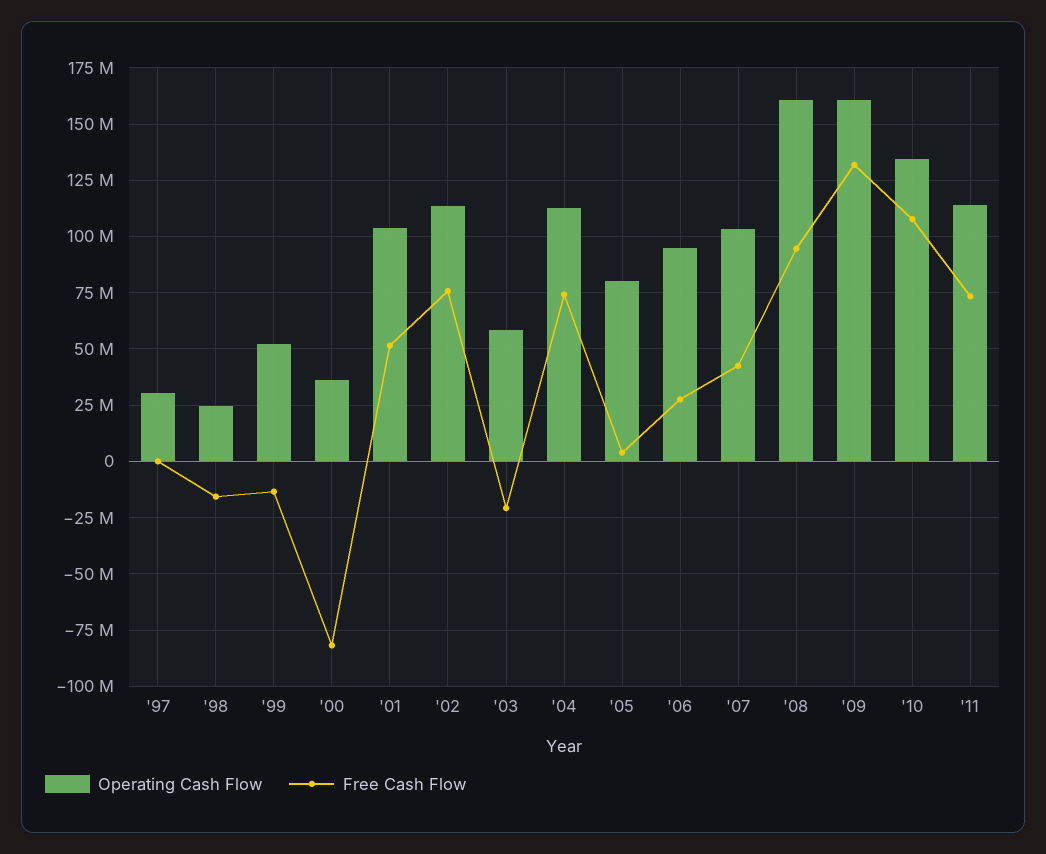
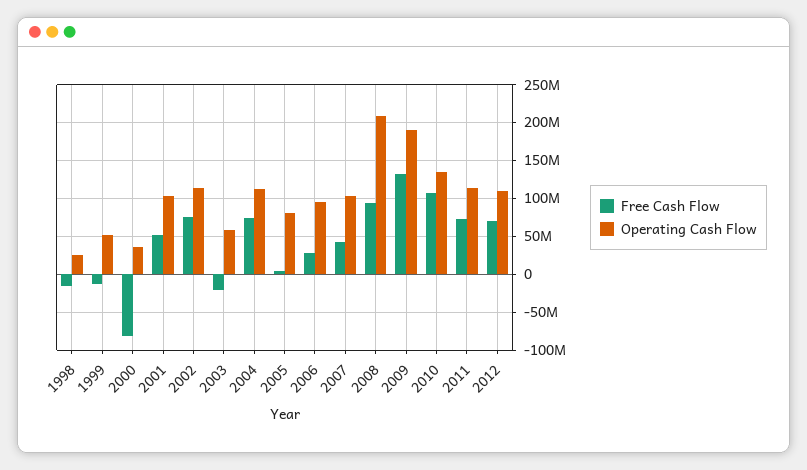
Operating Cash Flow, '97: 30000000 -> none
Free Cash Flow, '97: 0 -> none
Operating Cash Flow, '08: 160000000 -> 210000000
Operating Cash Flow, '09: 160000000 -> 190000000
Free Cash Flow, 2012: none -> 70000000
Operating Cash Flow, 2012: none -> 110000000

